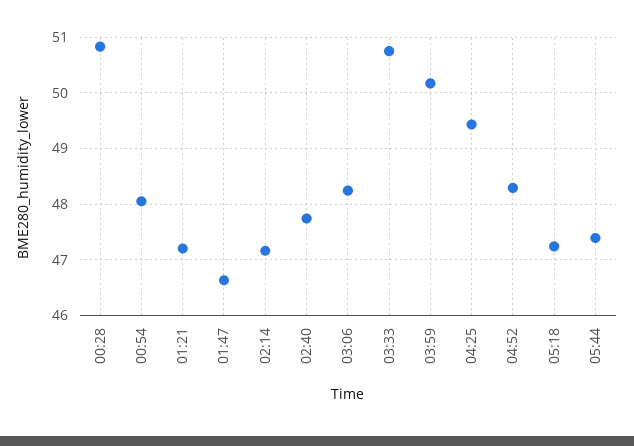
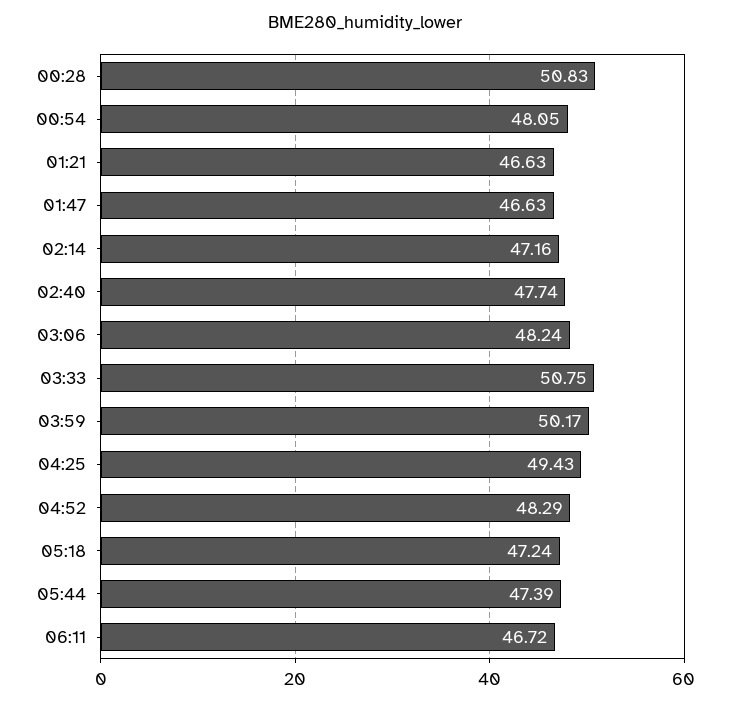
01:21: 47.2 -> 46.63
06:11: none -> 46.72

